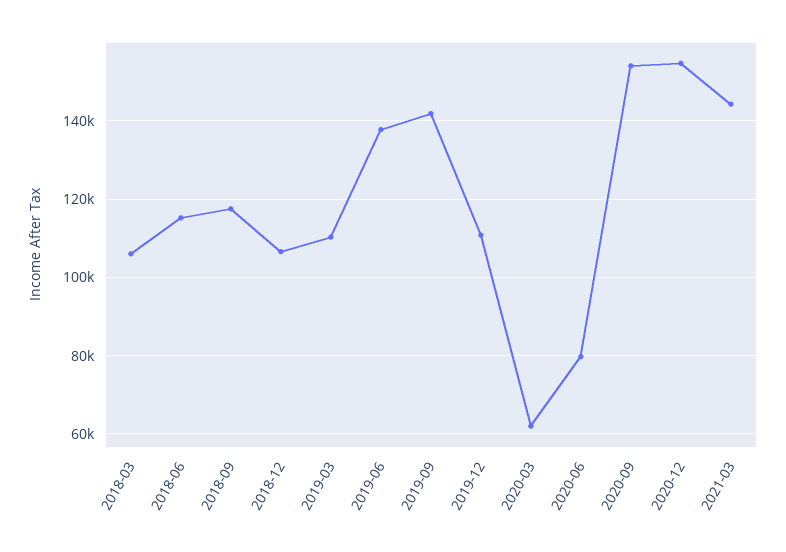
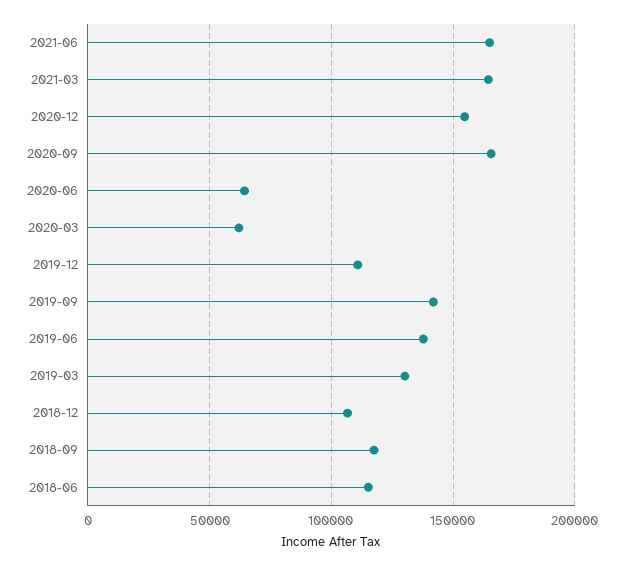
2018-03: 106000 -> none
2019-03: 110000 -> 130000
2020-06: 80000 -> 65000
2020-09: 154000 -> 165000
2021-03: 144000 -> 165000
2021-06: none -> 165000

